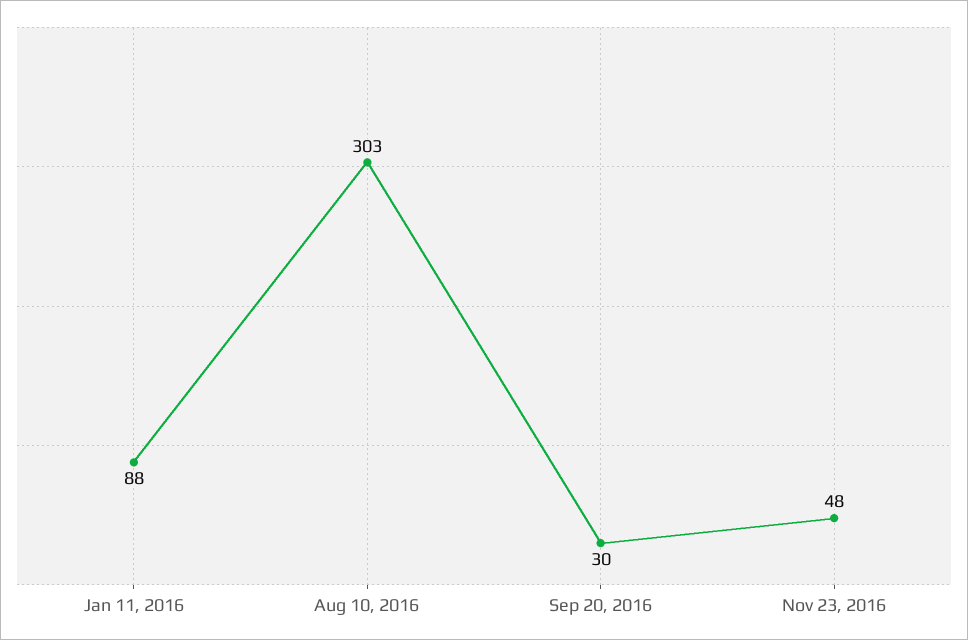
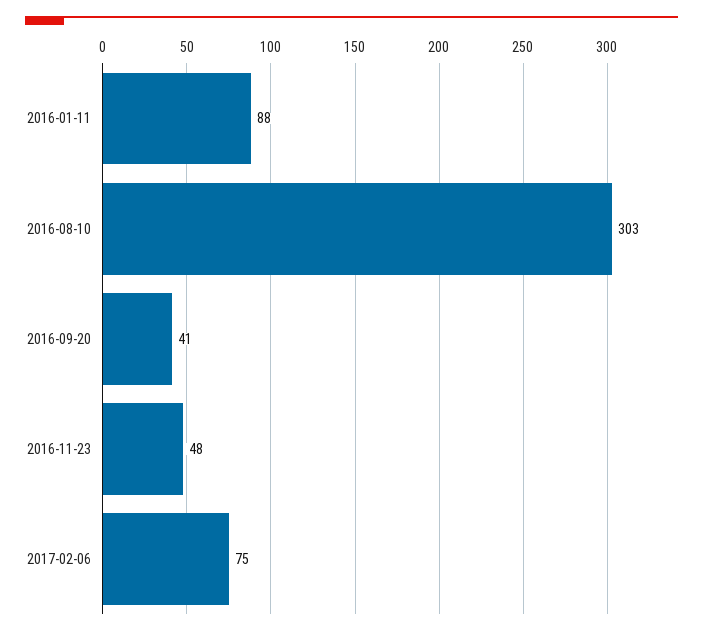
Sep 20, 2016: 30 -> 41
2017-02-06: none -> 75

